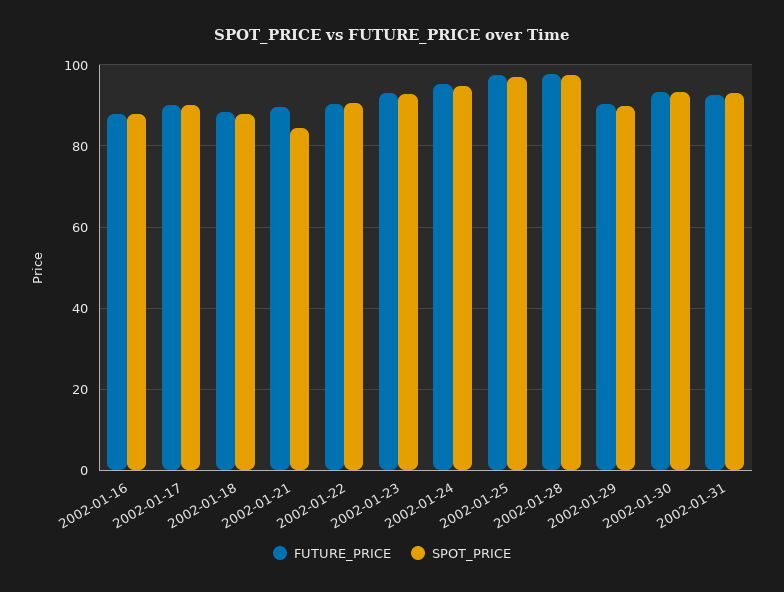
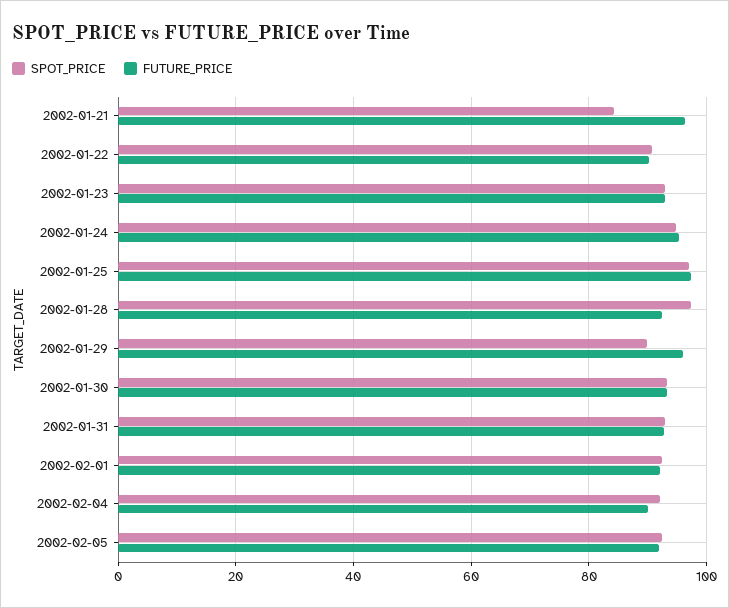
FUTURE_PRICE, 2002-01-16: 88 -> none
SPOT_PRICE, 2002-01-16: 88 -> none
FUTURE_PRICE, 2002-01-17: 90 -> none
SPOT_PRICE, 2002-01-17: 90 -> none
FUTURE_PRICE, 2002-01-18: 88 -> none
SPOT_PRICE, 2002-01-18: 88 -> none
FUTURE_PRICE, 2002-01-21: 90 -> 96
FUTURE_PRICE, 2002-01-28: 98 -> 92
FUTURE_PRICE, 2002-01-29: 90 -> 96
SPOT_PRICE, 2002-02-01: none -> 92
FUTURE_PRICE, 2002-02-01: none -> 92
SPOT_PRICE, 2002-02-04: none -> 92
FUTURE_PRICE, 2002-02-04: none -> 90
SPOT_PRICE, 2002-02-05: none -> 92
FUTURE_PRICE, 2002-02-05: none -> 92

